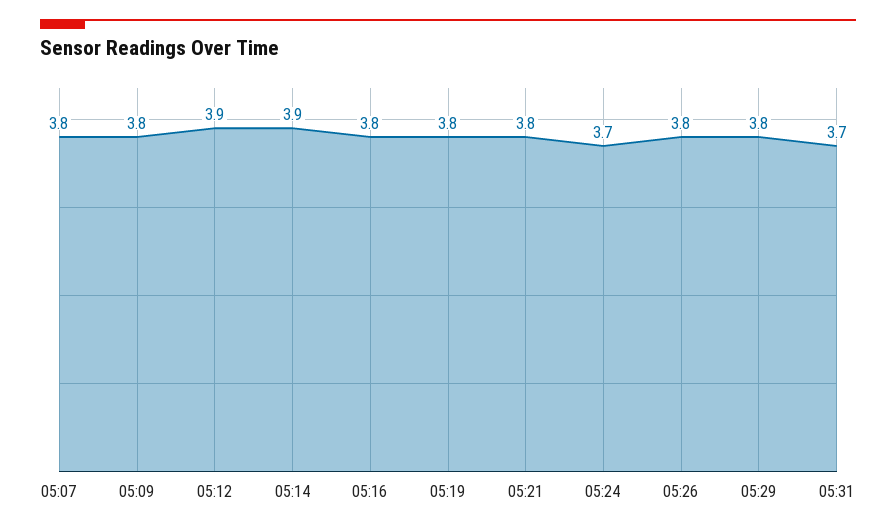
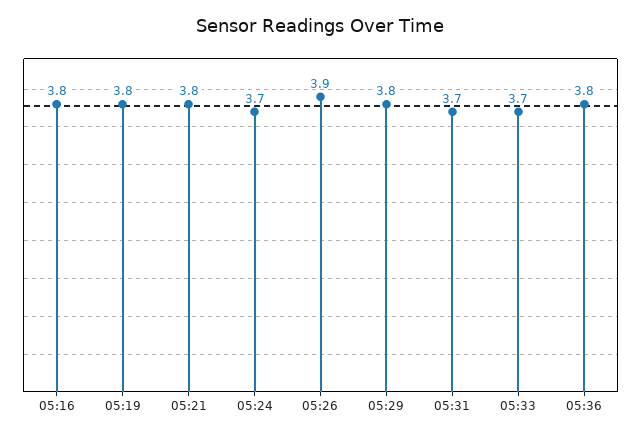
05:07: 3.8 -> none
05:09: 3.8 -> none
05:12: 3.9 -> none
05:14: 3.9 -> none
05:26: 3.8 -> 3.9
05:33: none -> 3.7
05:36: none -> 3.8

